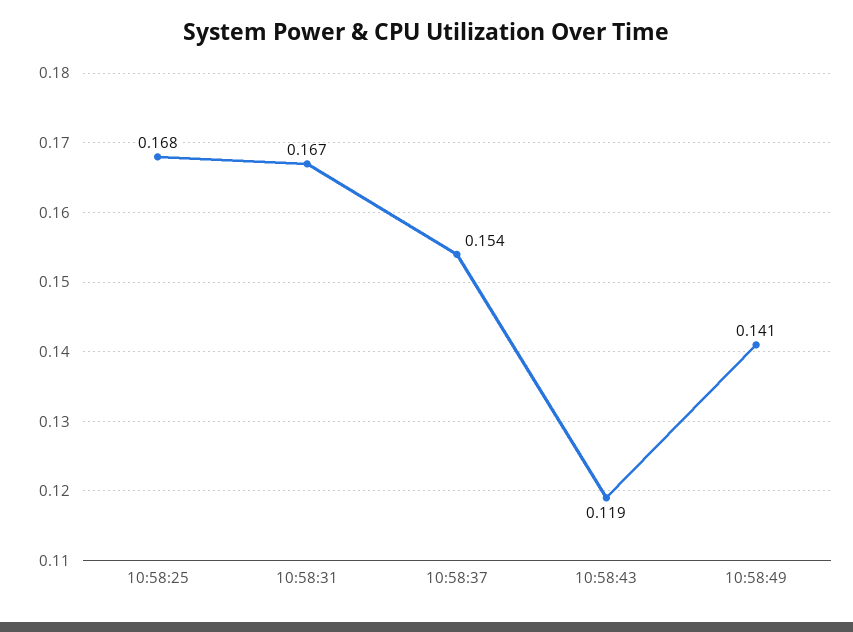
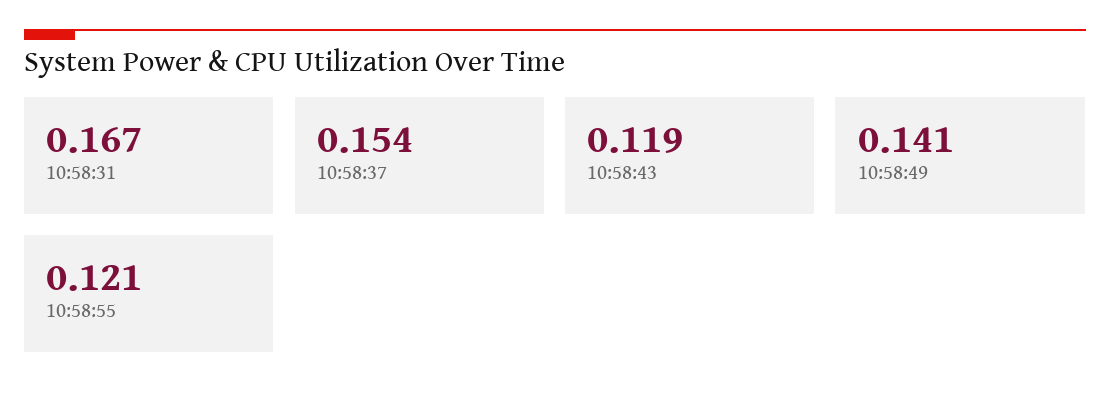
10:58:25: 0.168 -> none
10:58:55: none -> 0.121

